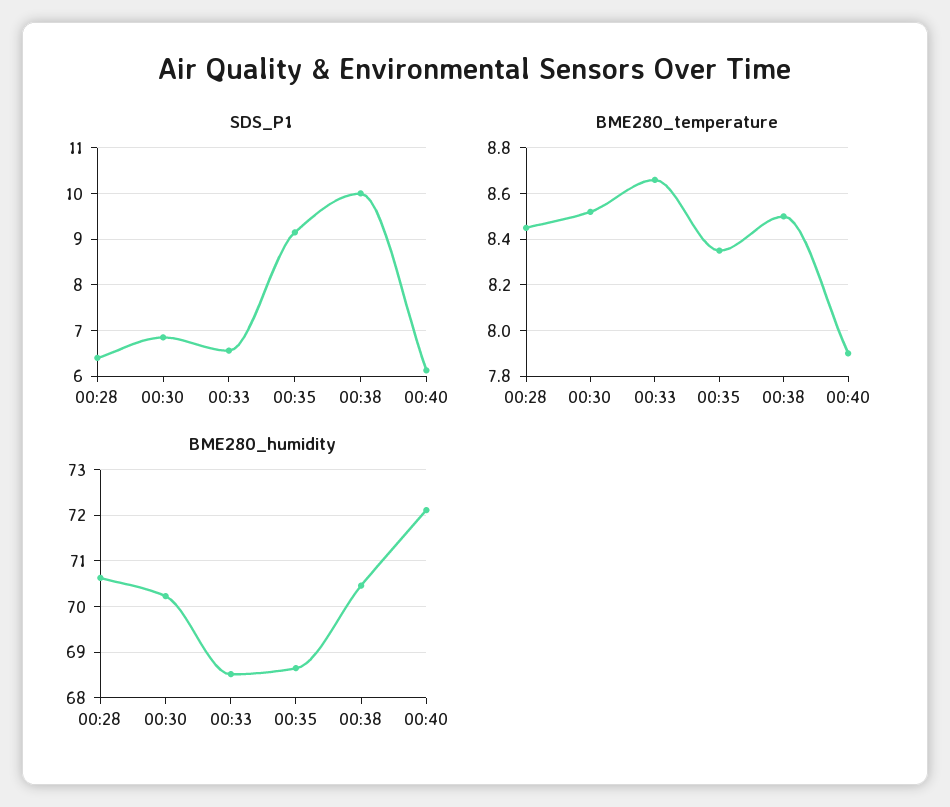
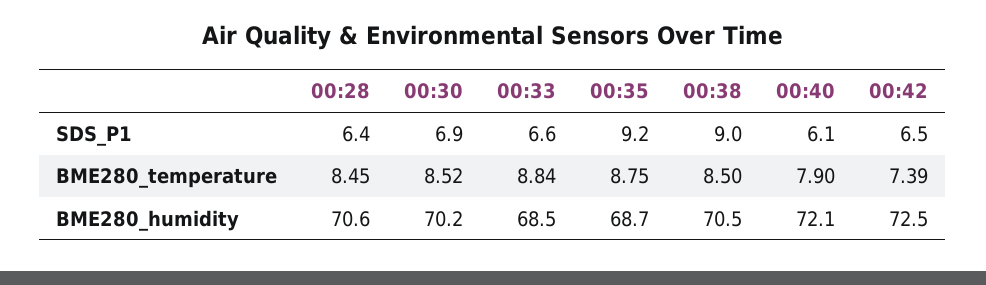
SDS_P1, 00:38: 10 -> 9
BME280_temperature, 00:33: 8.65 -> 8.84
BME280_temperature, 00:35: 8.35 -> 8.75
SDS_P1, 00:42: none -> 6.5
BME280_temperature, 00:42: none -> 7.39
BME280_humidity, 00:42: none -> 72.5

